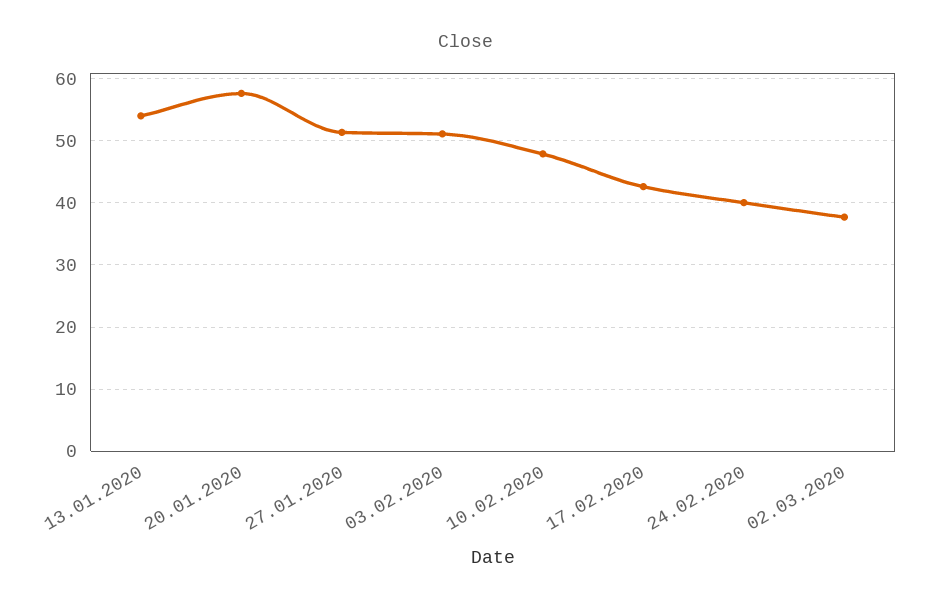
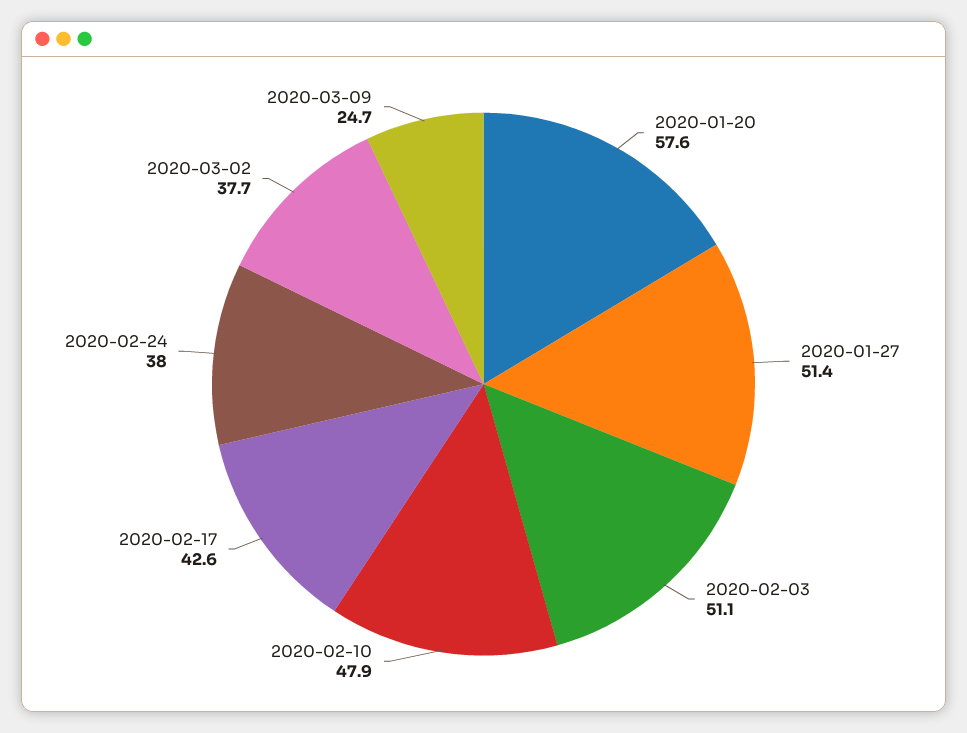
13.01.2020: 54 -> none
24.02.2020: 40 -> 38
2020-03-09: none -> 24.7

